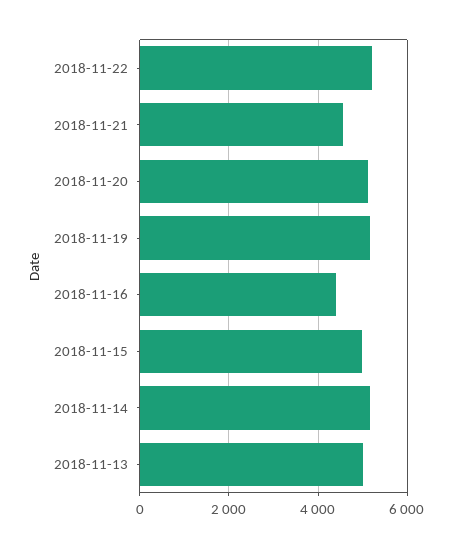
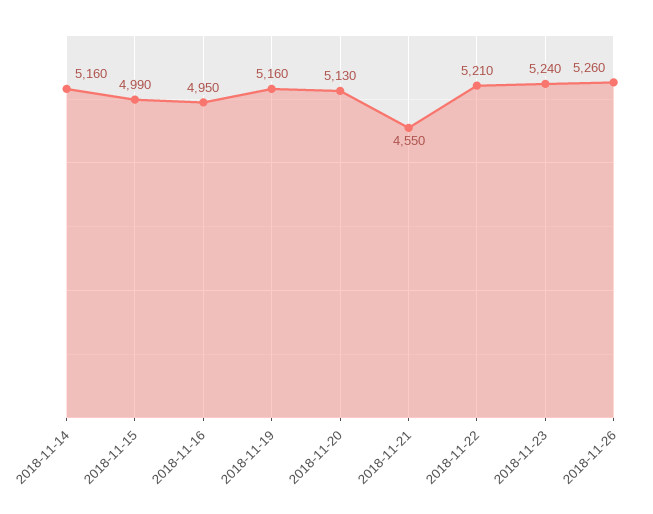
2018-11-16: 4400 -> 4950
2018-11-13: 5000 -> none
2018-11-23: none -> 5240
2018-11-26: none -> 5260

